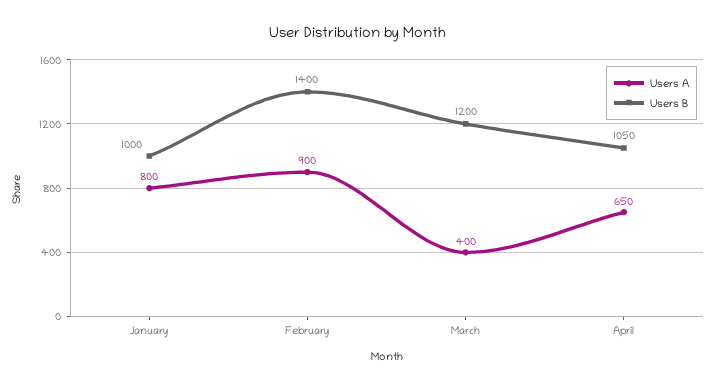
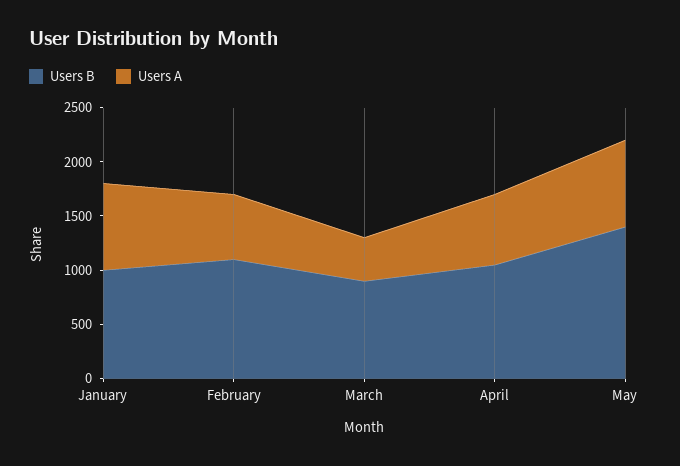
Users A, February: 900 -> 600
Users B, February: 1400 -> 1100
Users B, March: 1200 -> 900
Users B, May: none -> 1400
Users A, May: none -> 800

